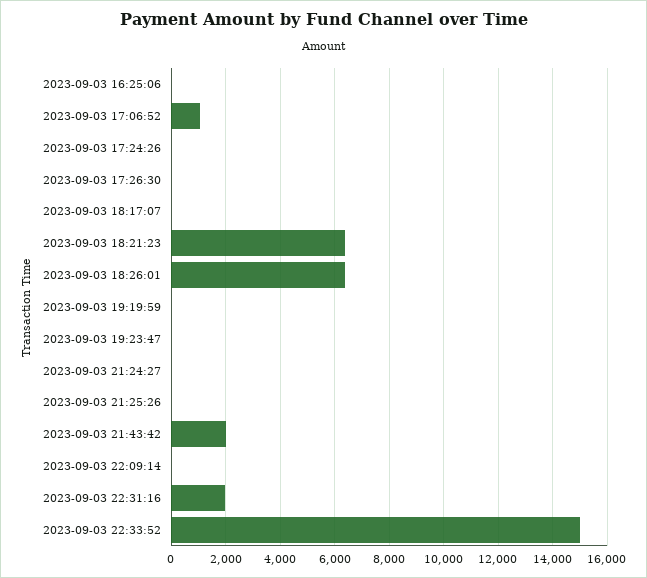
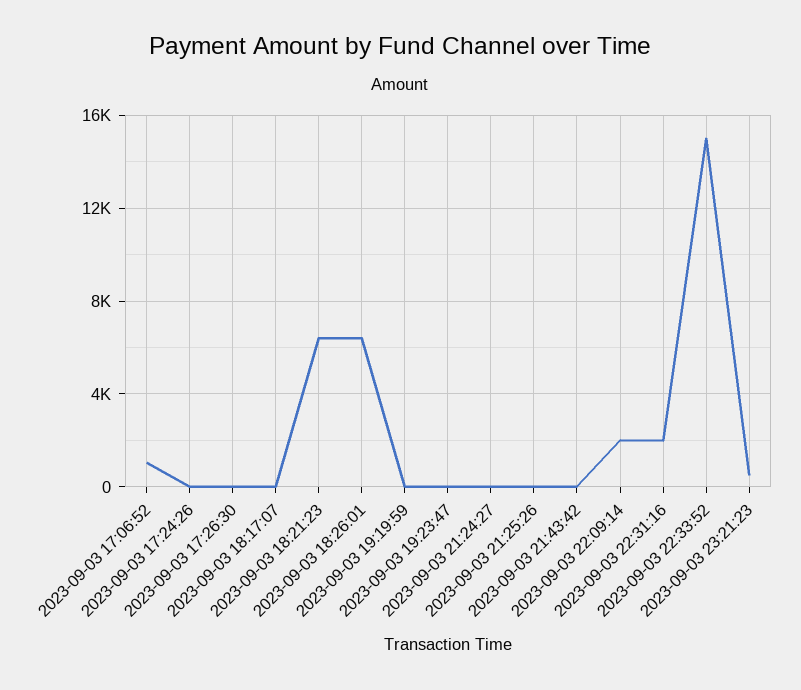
2023-09-03 16:25:06: 0 -> none
2023-09-03 21:43:42: 2000 -> 0
2023-09-03 22:09:14: 0 -> 2000
2023-09-03 23:21:23: none -> 500

